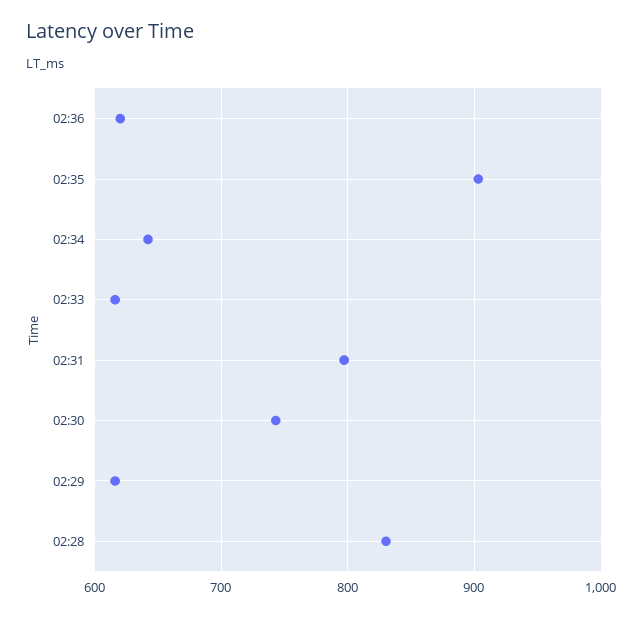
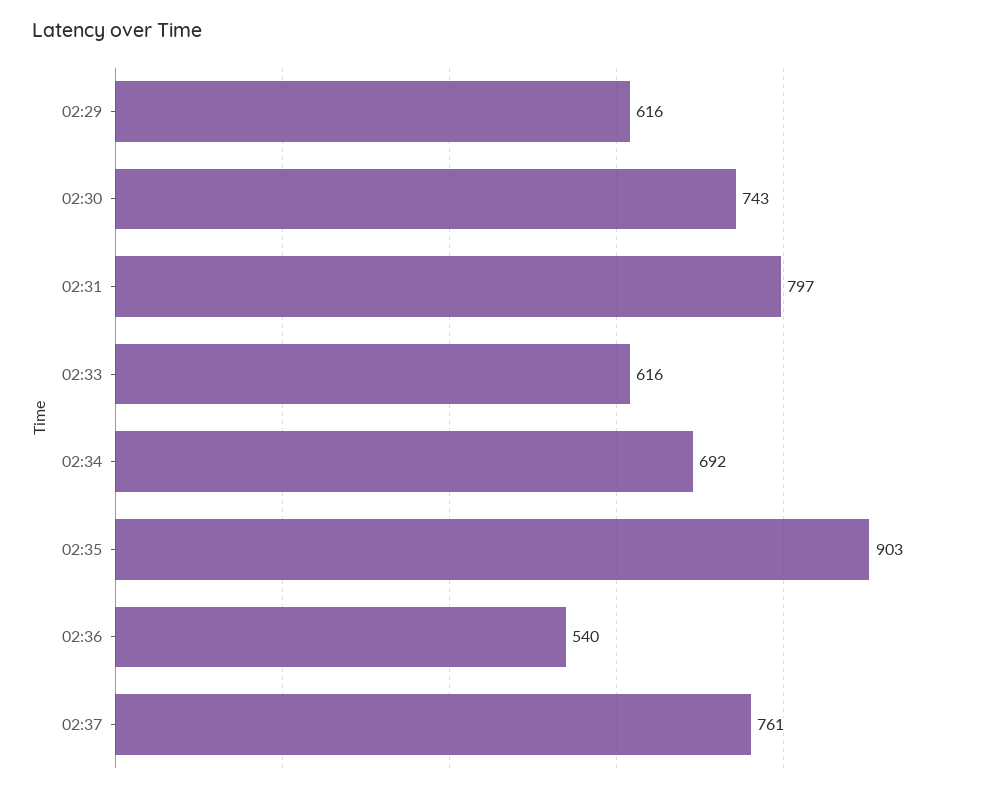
02:36: 620 -> 540
02:34: 640 -> 692
02:28: 830 -> none
02:37: none -> 761

